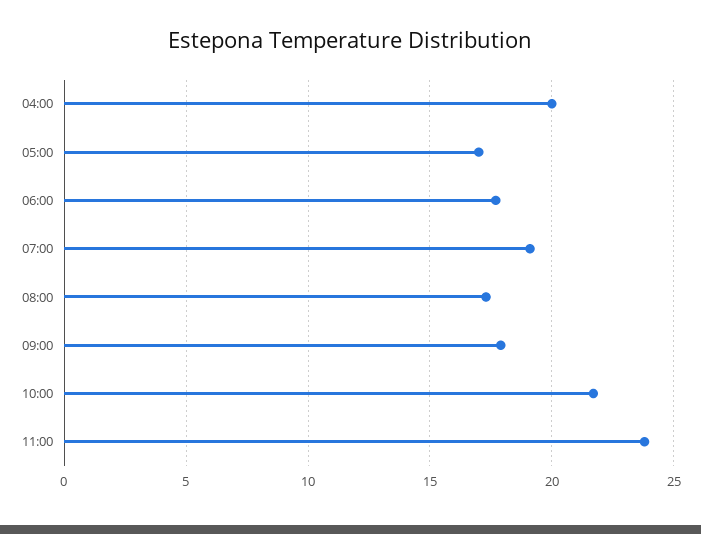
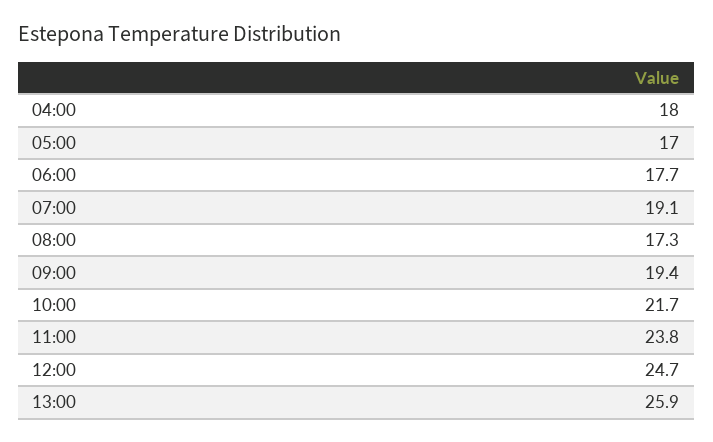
04:00: 20 -> 18
09:00: 18 -> 19.4
12:00: none -> 24.7
13:00: none -> 25.9

